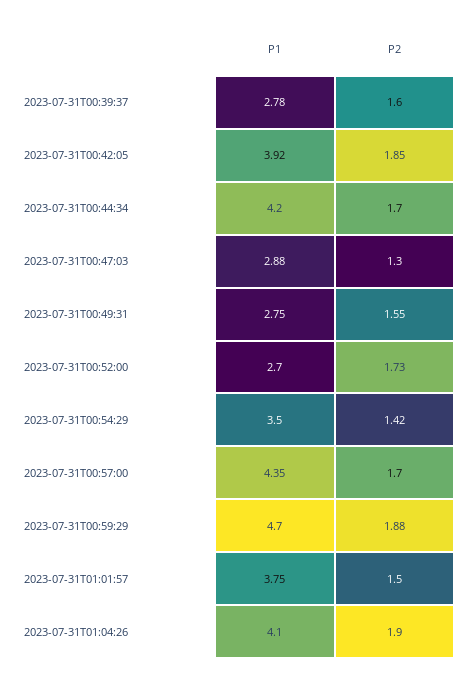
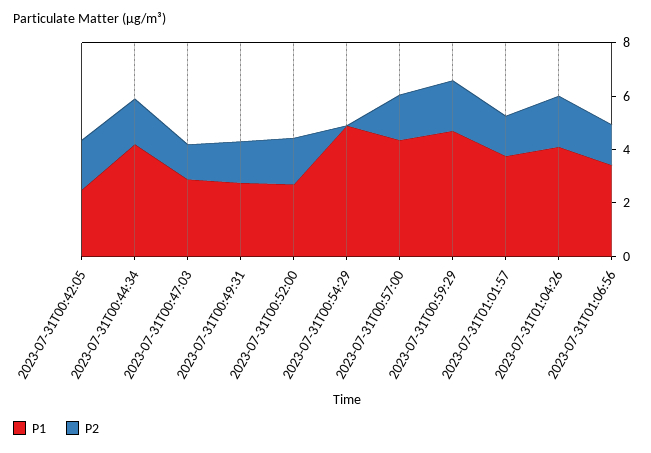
P1, 2023-07-31T00:39:37: 2.78 -> none
P2, 2023-07-31T00:39:37: 1.6 -> none
P1, 2023-07-31T00:42:05: 3.92 -> 2.5
P1, 2023-07-31T00:54:29: 3.5 -> 5
P2, 2023-07-31T00:54:29: 1.42 -> 0
P1, 2023-07-31T01:06:56: none -> 3.5
P2, 2023-07-31T01:06:56: none -> 1.5

